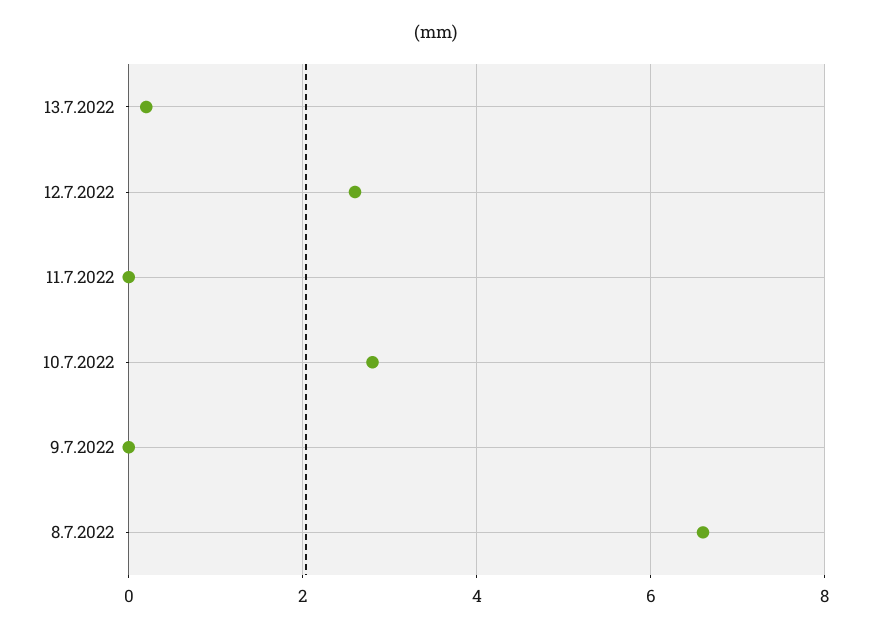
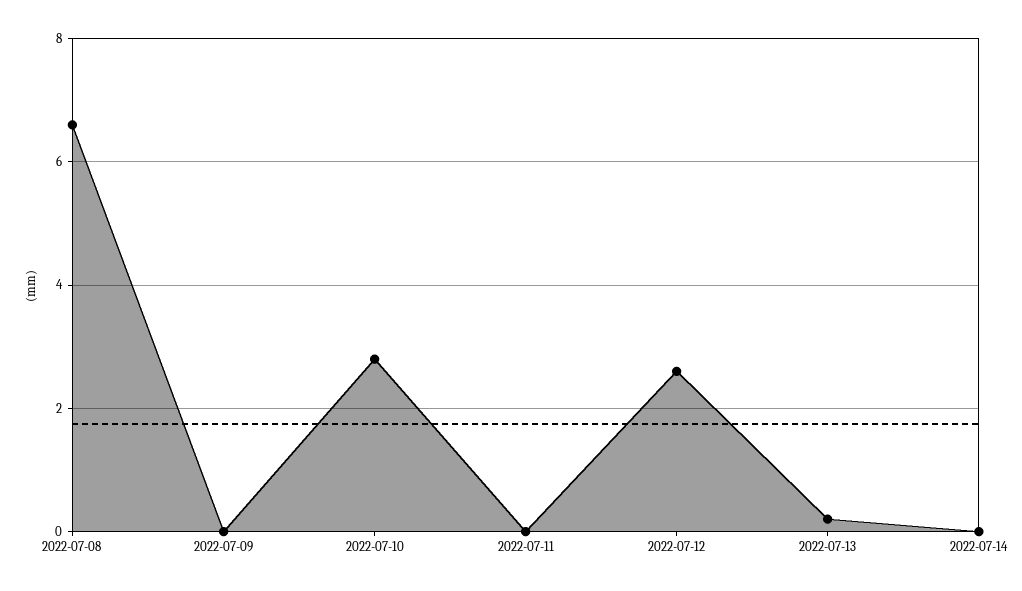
2022-07-14: none -> 0

